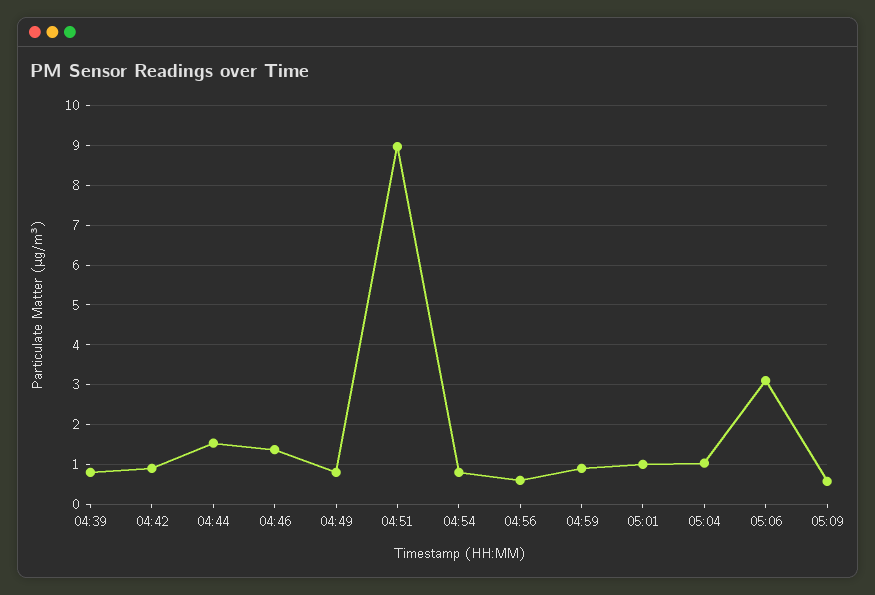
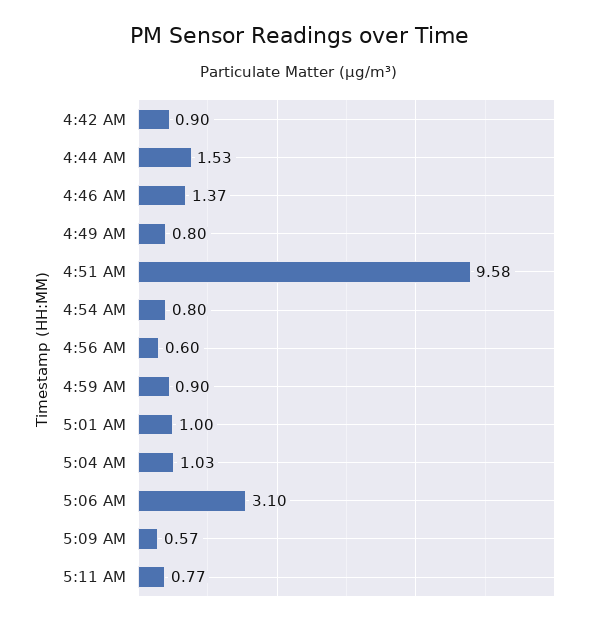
04:39: 0.8 -> none
04:51: 9 -> 9.58
5:11 AM: none -> 0.77

